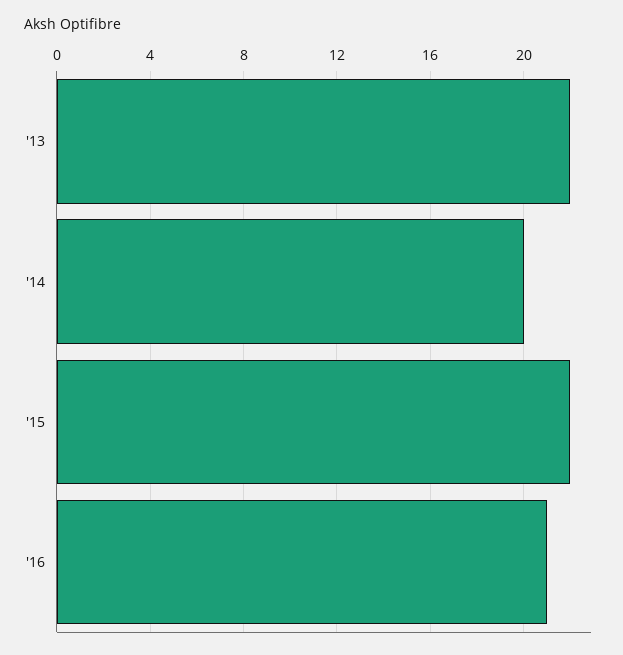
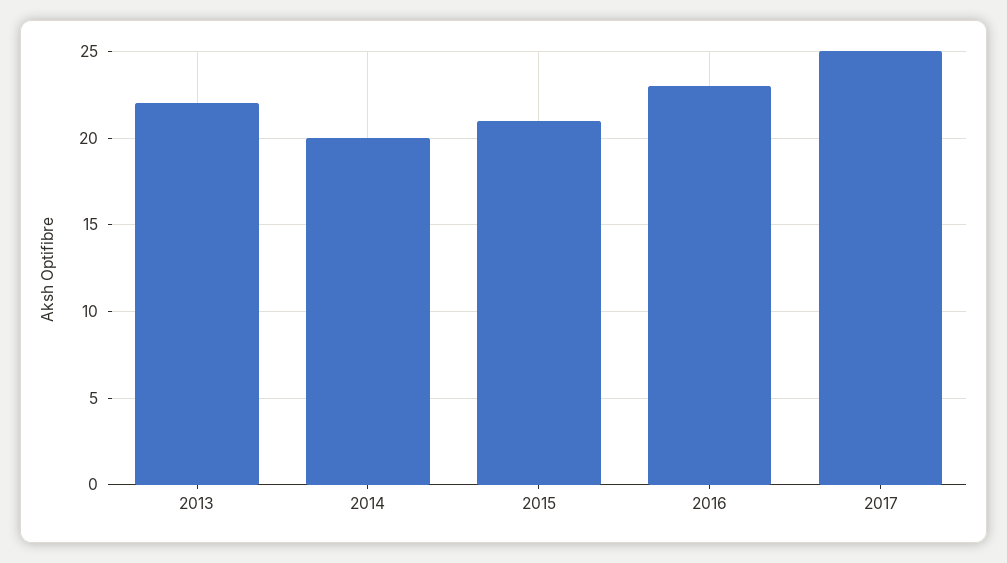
'15: 22 -> 21
'16: 21 -> 23
2017: none -> 25

